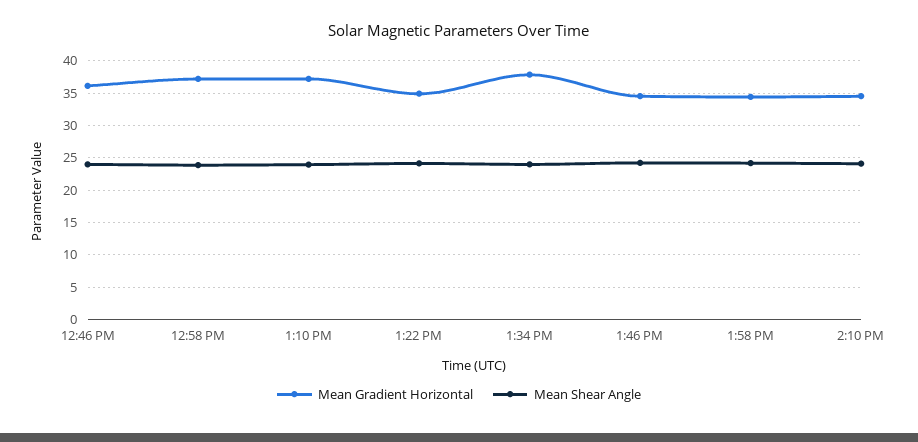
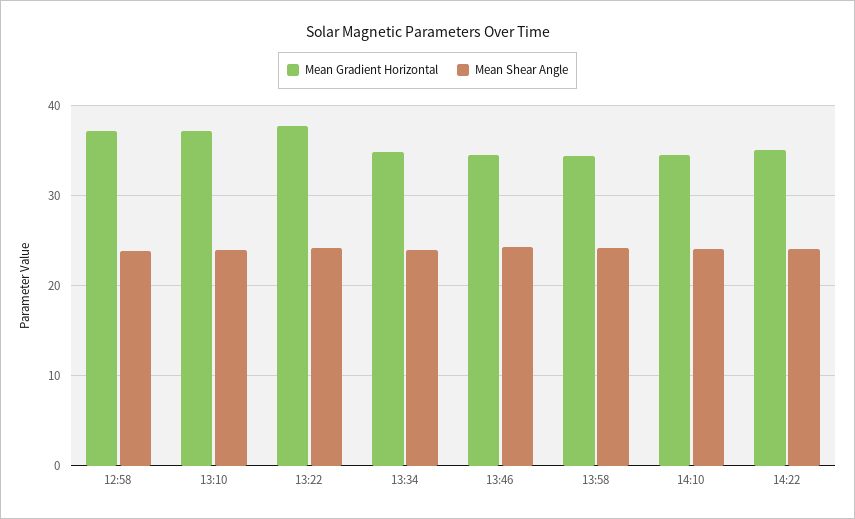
Mean Gradient Horizontal, 12:46 PM: 36 -> none
Mean Shear Angle, 12:46 PM: 24 -> none
Mean Gradient Horizontal, 1:22 PM: 35 -> 38
Mean Gradient Horizontal, 1:34 PM: 38 -> 35
Mean Gradient Horizontal, 14:22: none -> 35
Mean Shear Angle, 14:22: none -> 24

